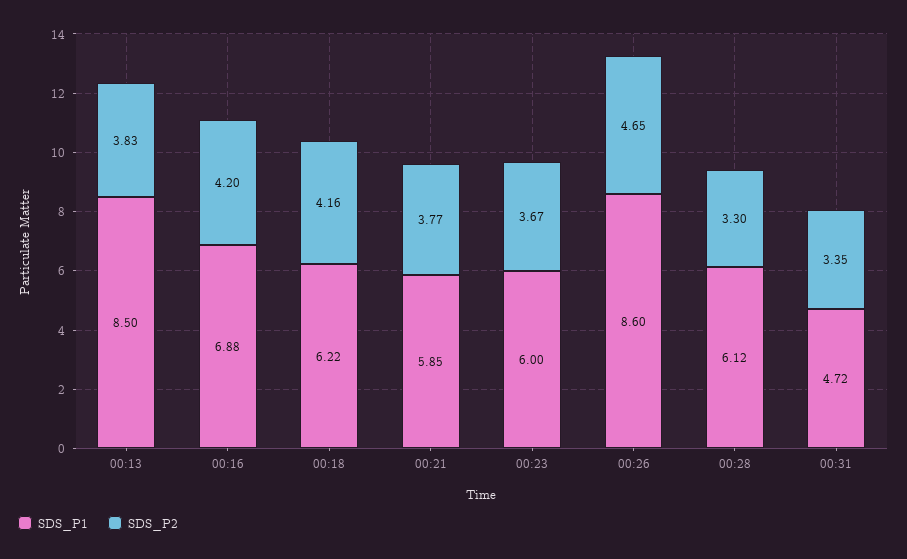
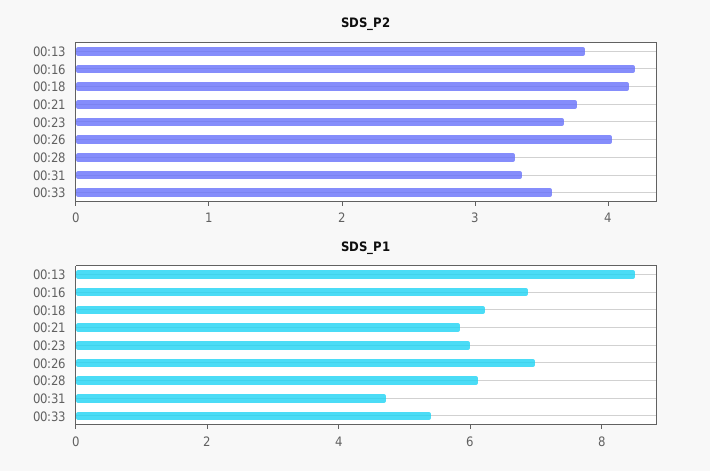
SDS_P1, 00:26: 8.6 -> 7
SDS_P2, 00:26: 4.65 -> 4
SDS_P2, 00:33: none -> 3.6
SDS_P1, 00:33: none -> 5.5

